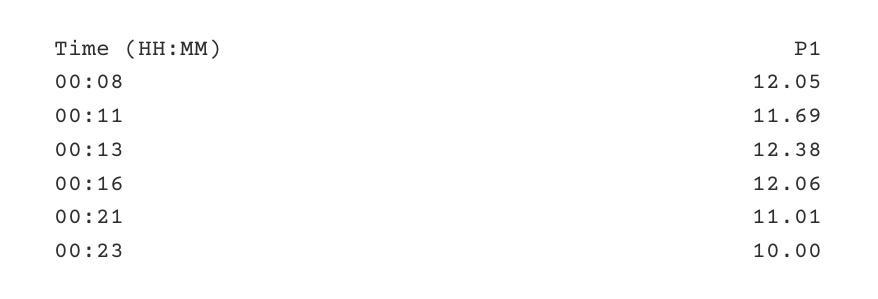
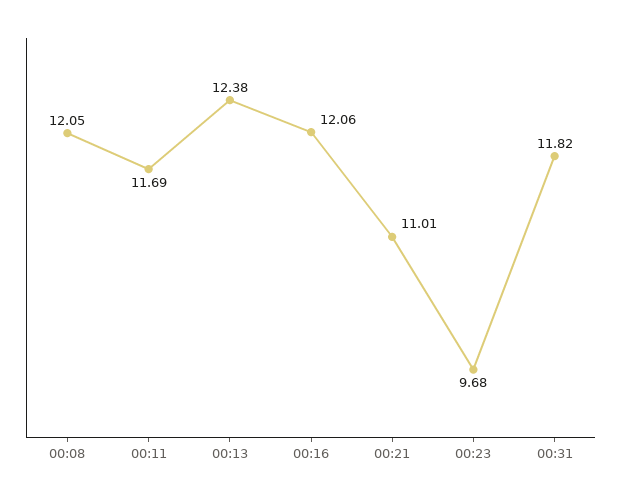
00:23: 10 -> 9.68
00:31: none -> 11.82

